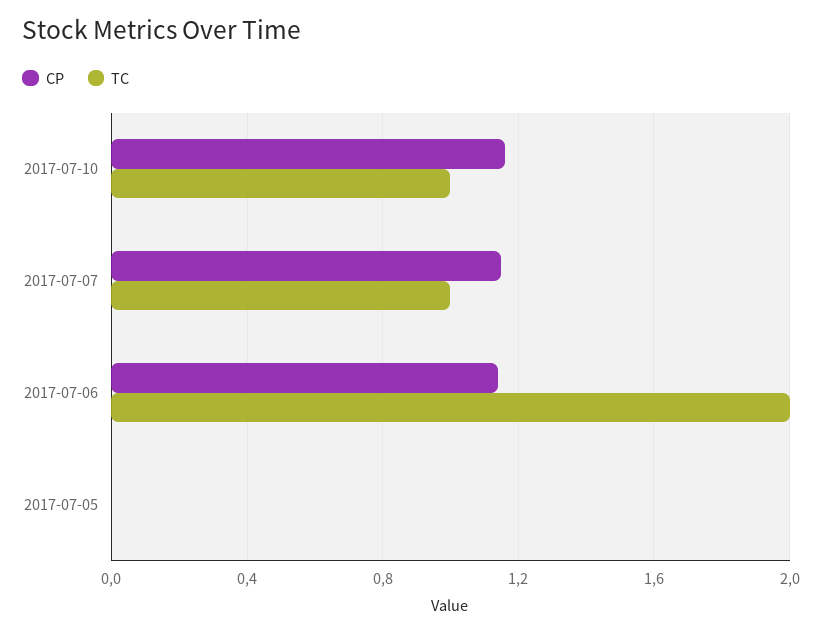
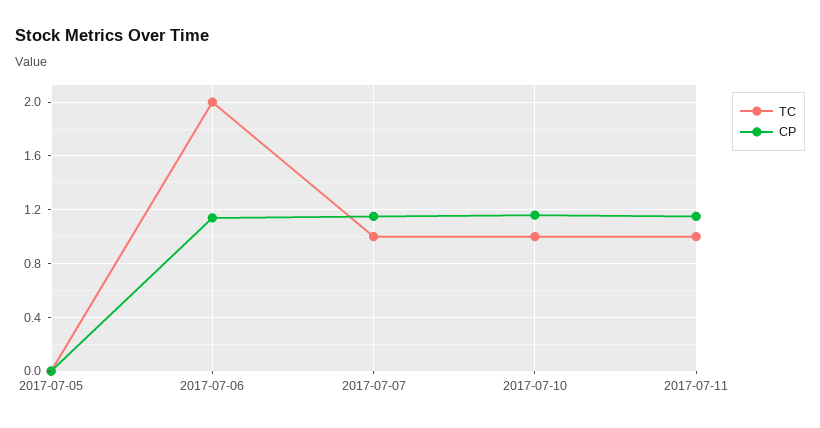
TC, 2017-07-11: none -> 1
CP, 2017-07-11: none -> 1.15

